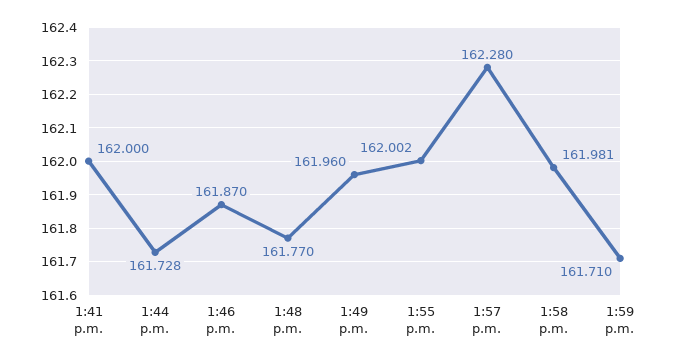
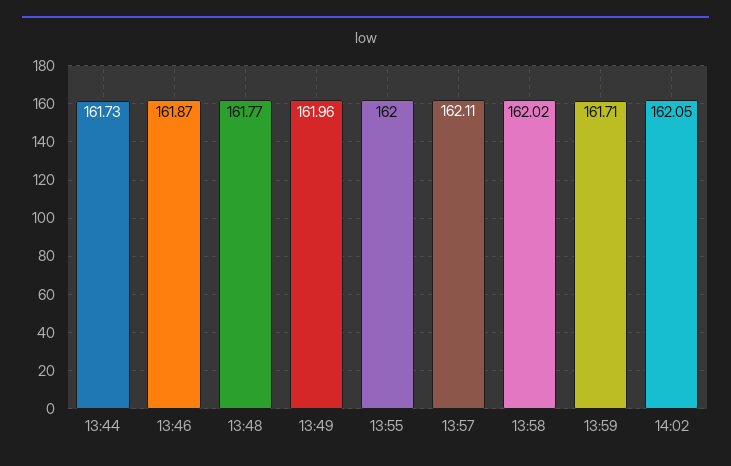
1:41 p.m.: 162 -> none
1:57 p.m.: 162.28 -> 162.11
1:58 p.m.: 161.981 -> 162.02
14:02: none -> 162.05

